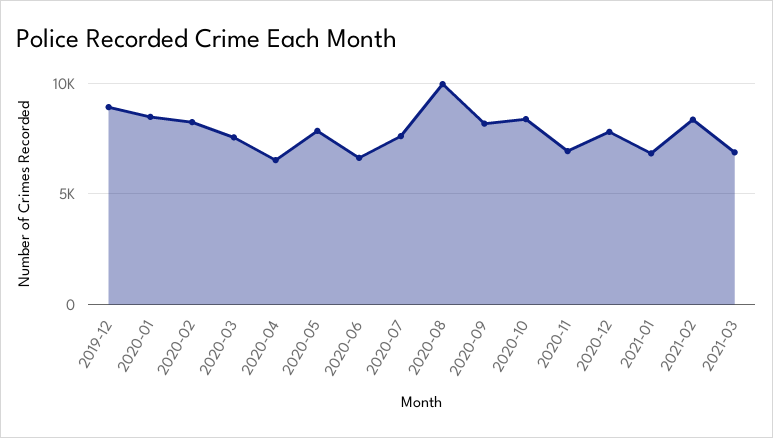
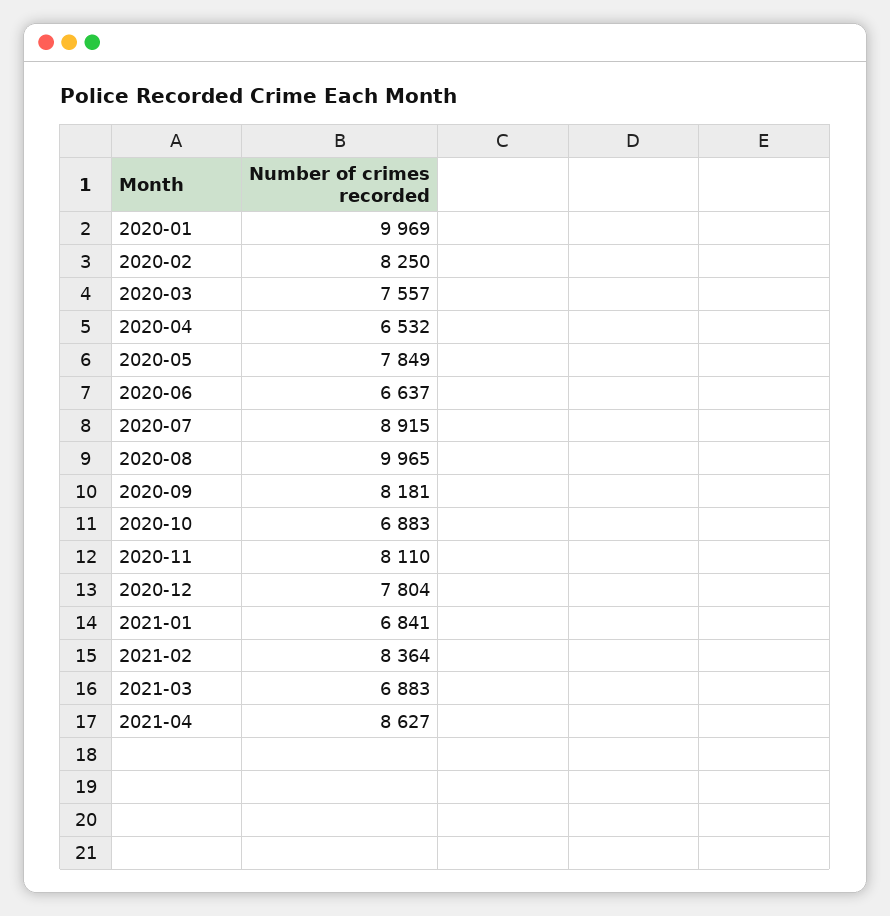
2019-12: 9000 -> none
2020-01: 8500 -> 9969
2020-07: 7500 -> 8915
2020-10: 8500 -> 6883
2020-11: 7000 -> 8110
2021-04: none -> 8627

